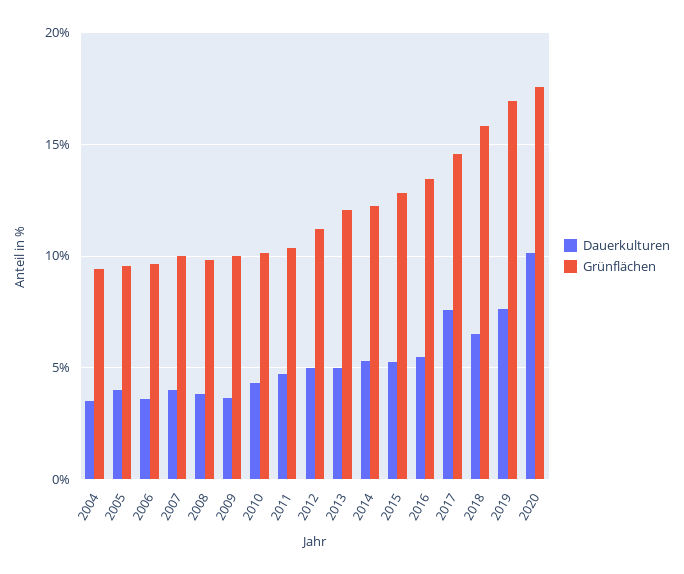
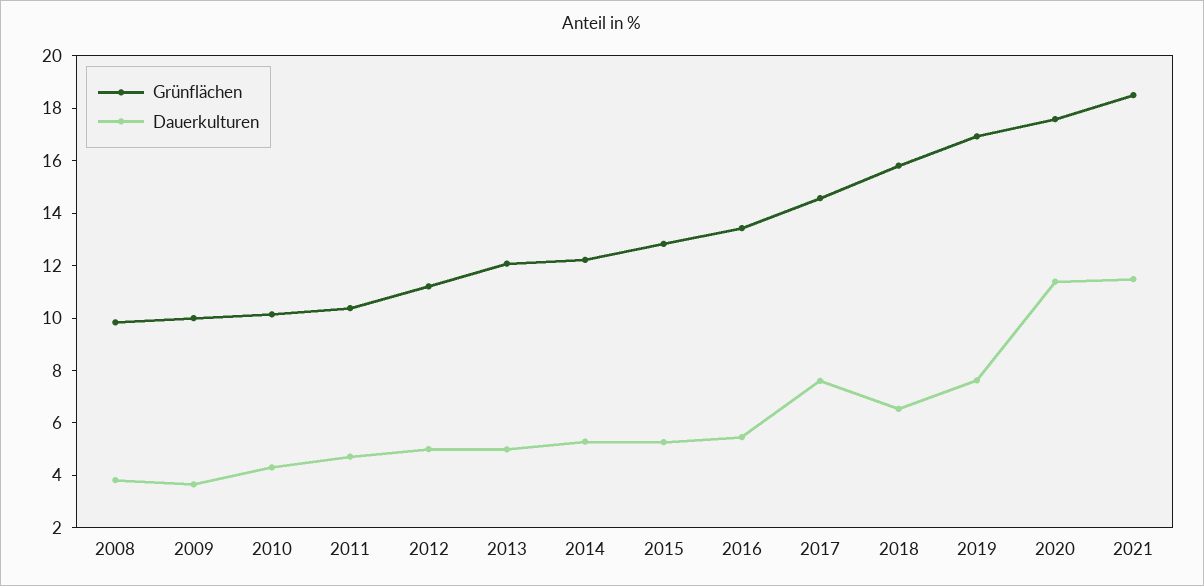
Dauerkulturen, 2004: 3.5 -> none
Grünflächen, 2004: 9.5 -> none
Dauerkulturen, 2005: 4 -> none
Grünflächen, 2005: 9.5 -> none
Dauerkulturen, 2006: 3.5 -> none
Grünflächen, 2006: 9.5 -> none
Dauerkulturen, 2007: 4 -> none
Grünflächen, 2007: 10 -> none
Dauerkulturen, 2020: 10 -> 11.5
Grünflächen, 2021: none -> 18.5
Dauerkulturen, 2021: none -> 11.5

